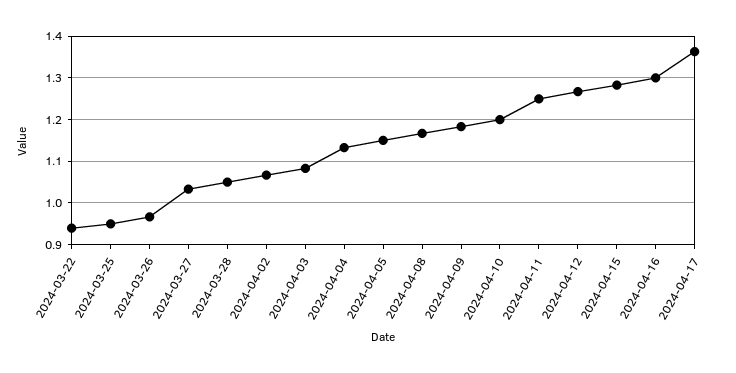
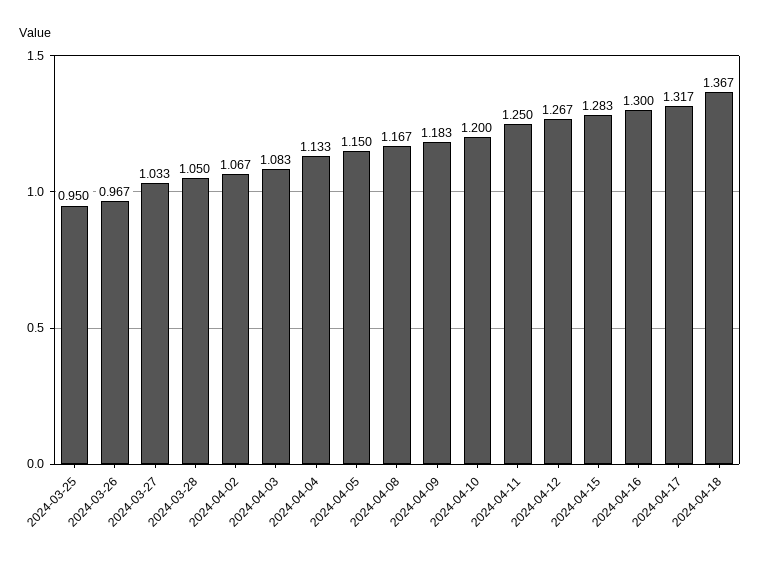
2024-03-22: 0.94 -> none
2024-04-17: 1.36 -> 1.317
2024-04-18: none -> 1.367

